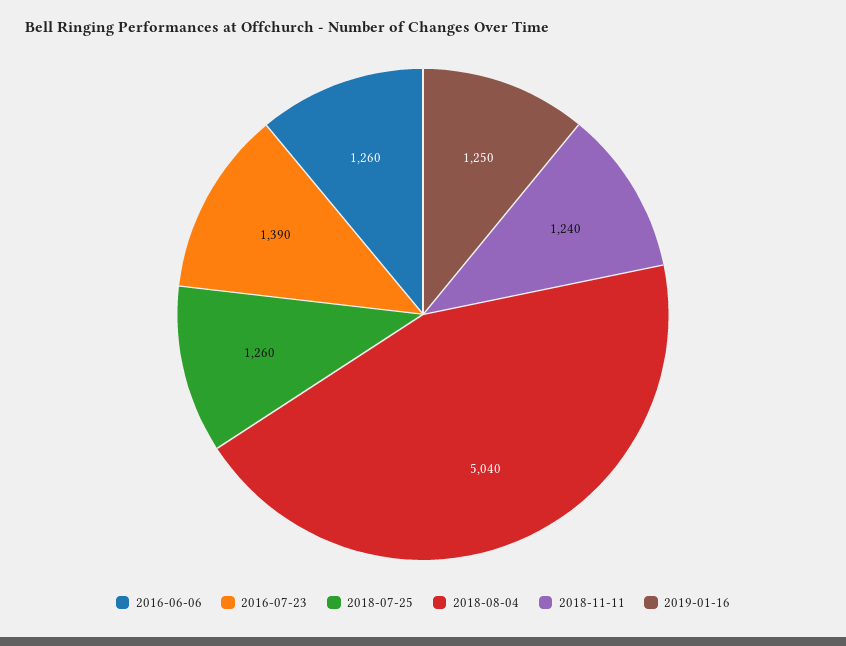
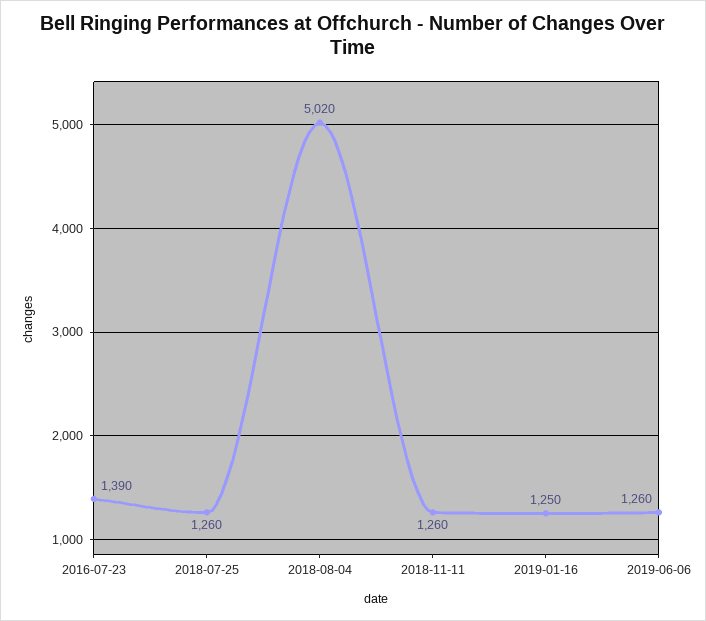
2016-06-06: 1260 -> none
2018-08-04: 5040 -> 5020
2018-11-11: 1240 -> 1260
2019-06-06: none -> 1260

